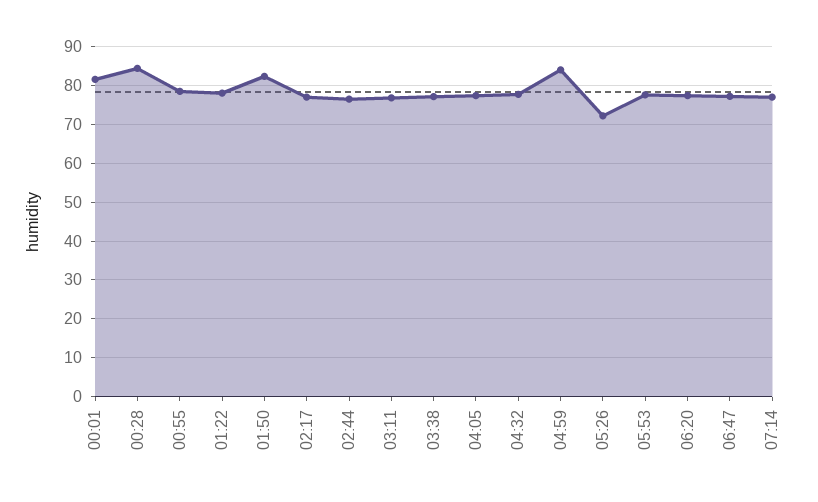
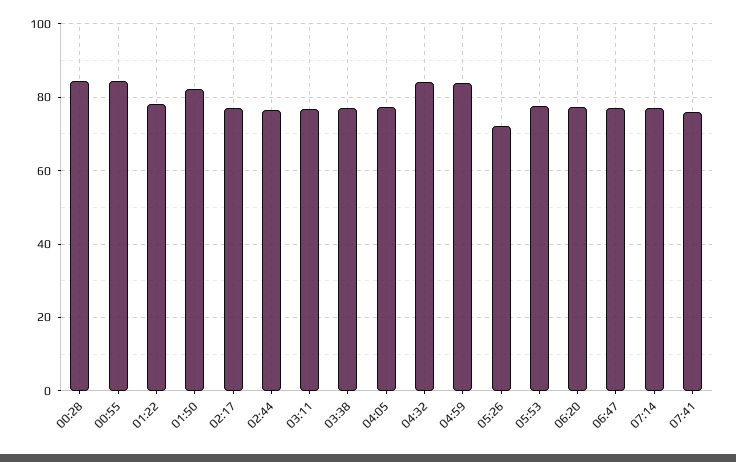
00:01: 82 -> none
00:55: 78 -> 84
04:32: 78 -> 84
07:41: none -> 76

